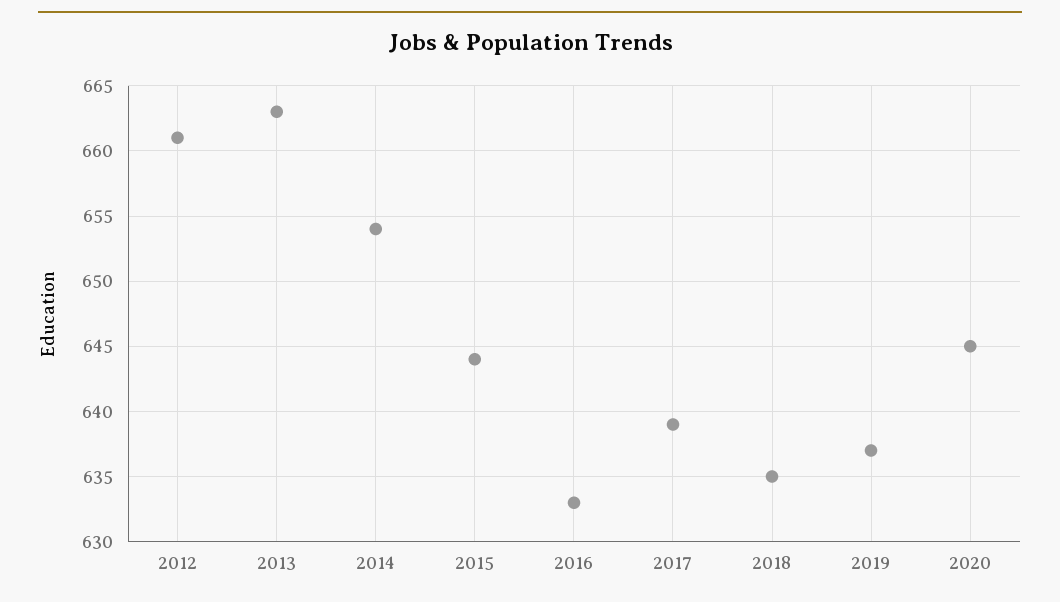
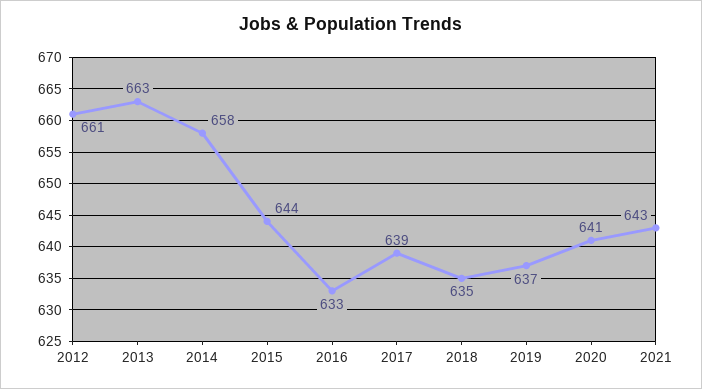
2014: 654 -> 658
2020: 645 -> 641
2021: none -> 643

